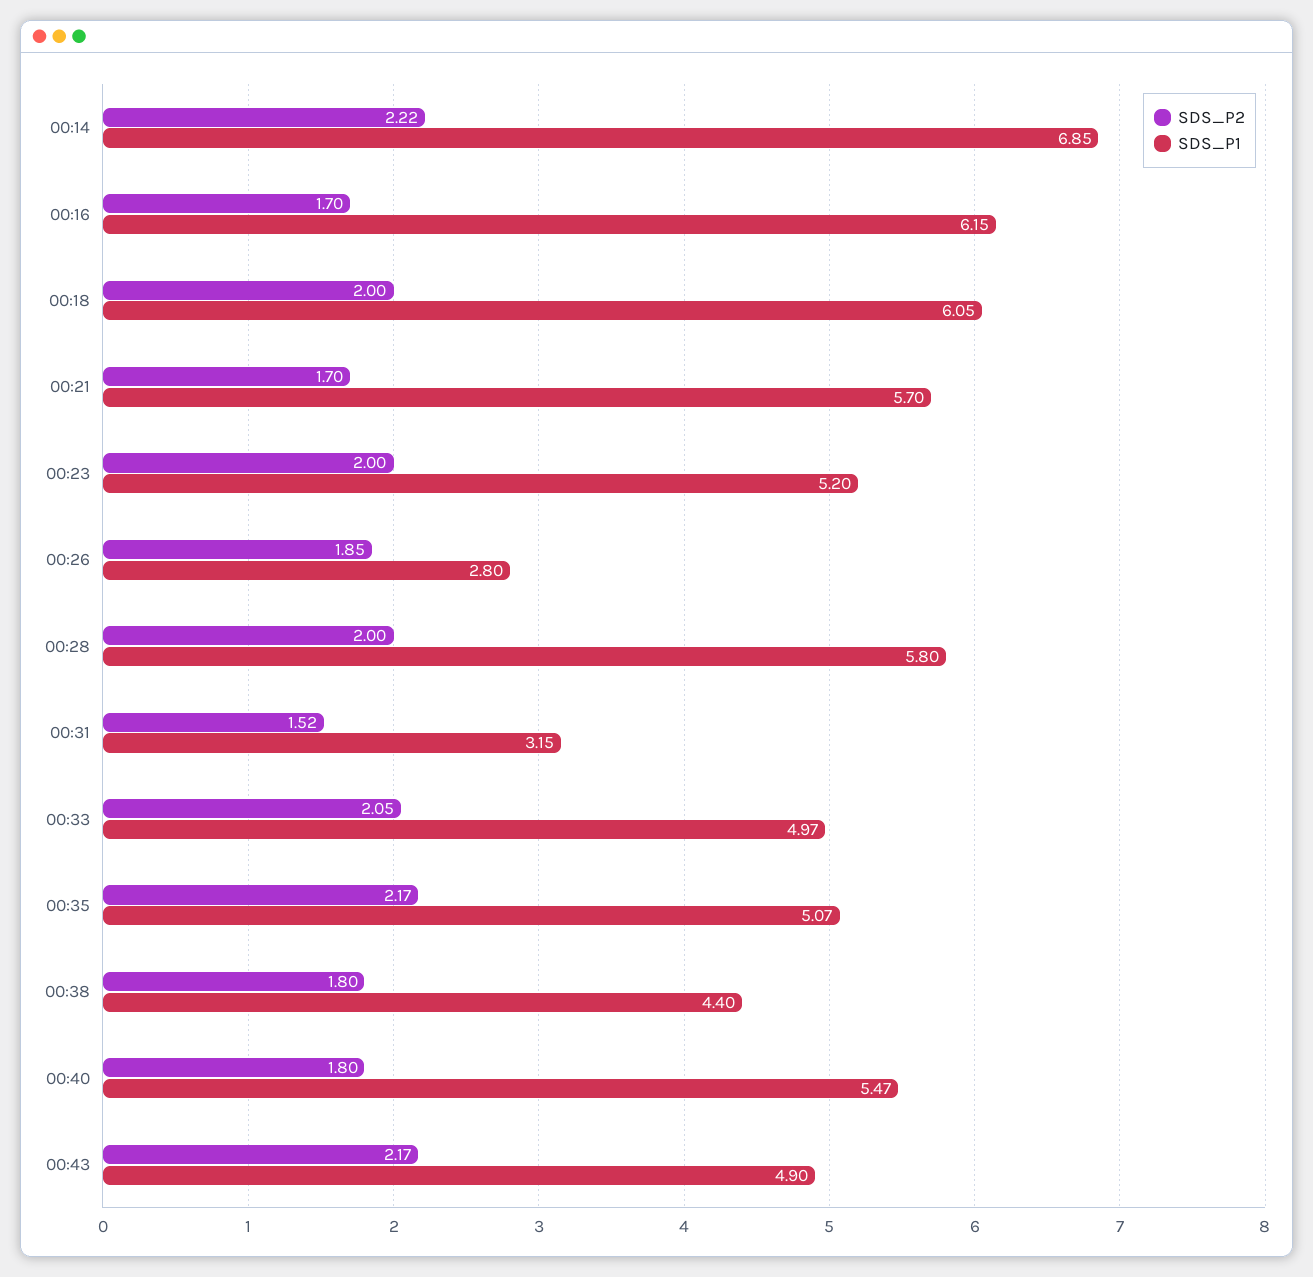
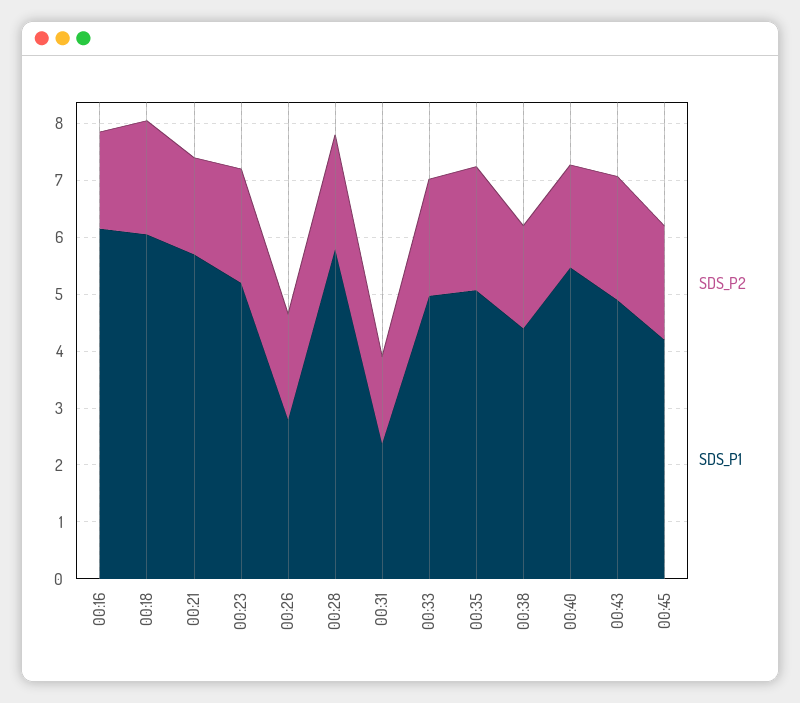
SDS_P2, 00:14: 2.22 -> none
SDS_P1, 00:14: 6.85 -> none
SDS_P1, 00:31: 3.15 -> 2.4
SDS_P2, 00:45: none -> 2
SDS_P1, 00:45: none -> 4.2

